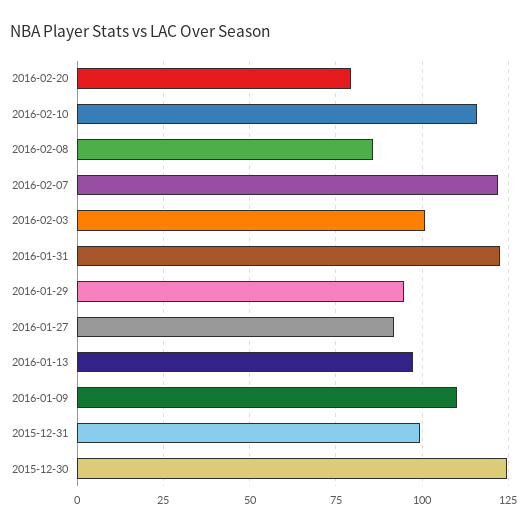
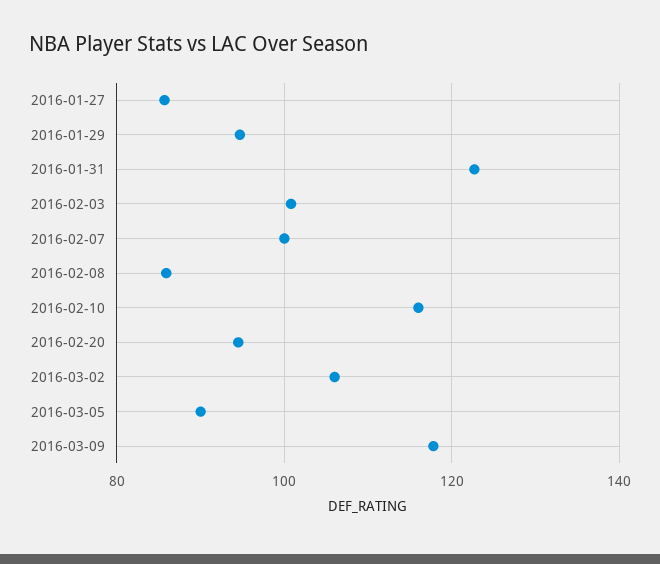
2016-02-20: 80 -> 94
2016-02-07: 122.5 -> 100
2016-01-27: 92.5 -> 86
2016-01-13: 97.5 -> none
2016-01-09: 110 -> none
2015-12-31: 100 -> none
2015-12-30: 125 -> none
2016-03-02: none -> 106
2016-03-05: none -> 90
2016-03-09: none -> 118

